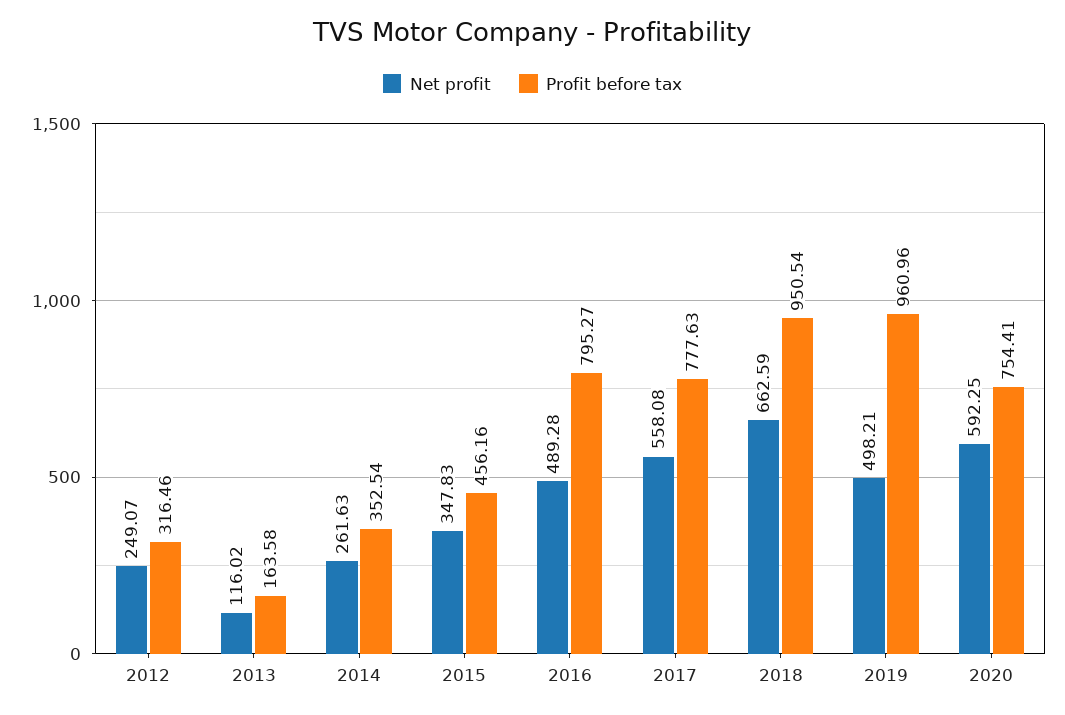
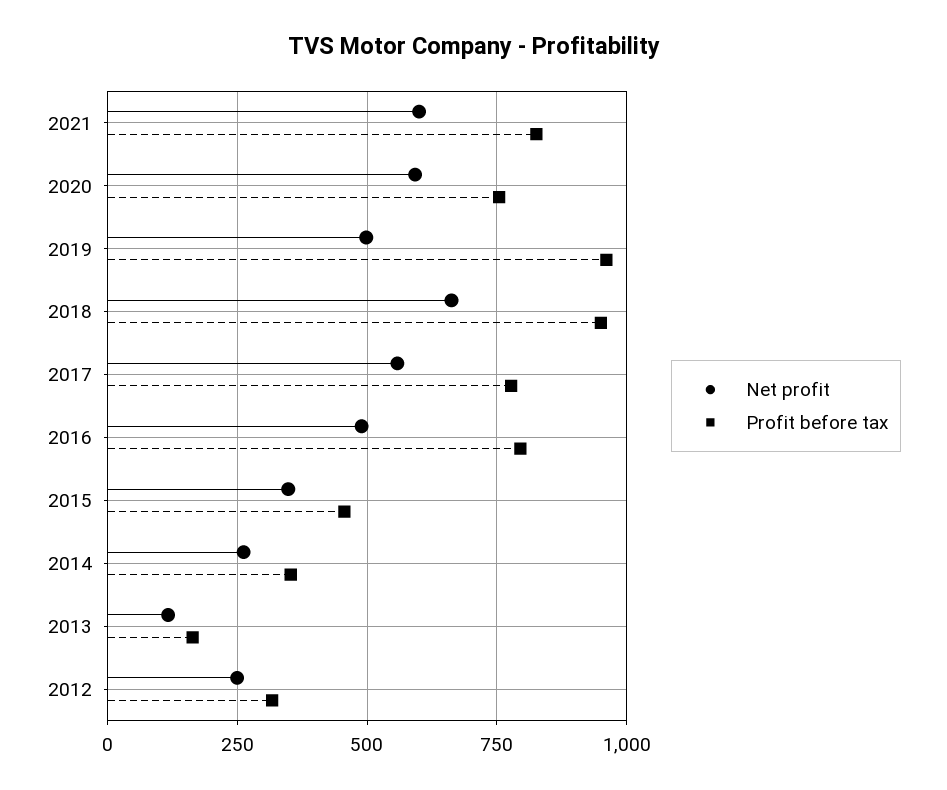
Net profit, 2021: none -> 600
Profit before tax, 2021: none -> 825

